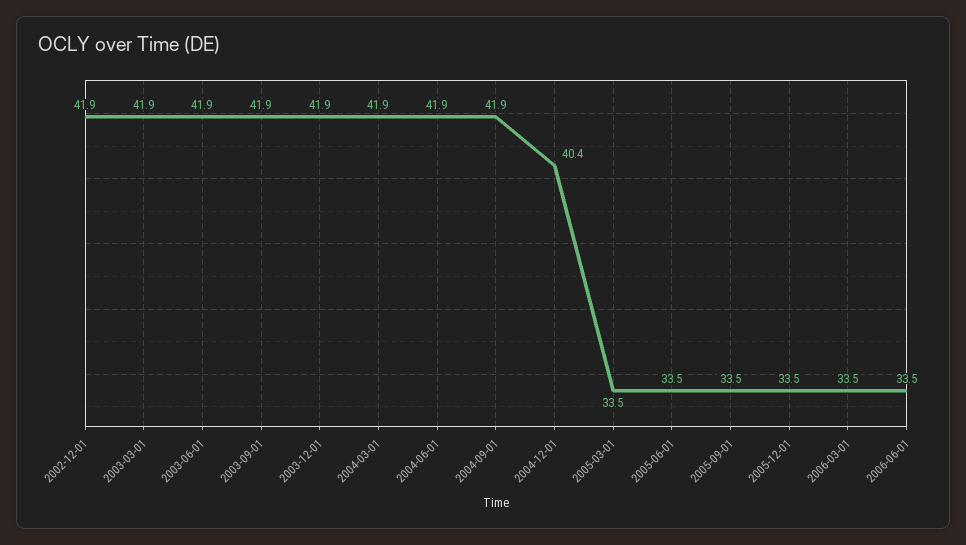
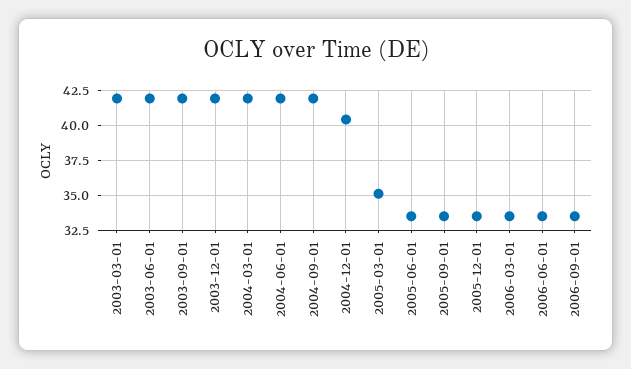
2002-12-01: 41.9 -> none
2005-03-01: 33.5 -> 35
2006-09-01: none -> 33.5

